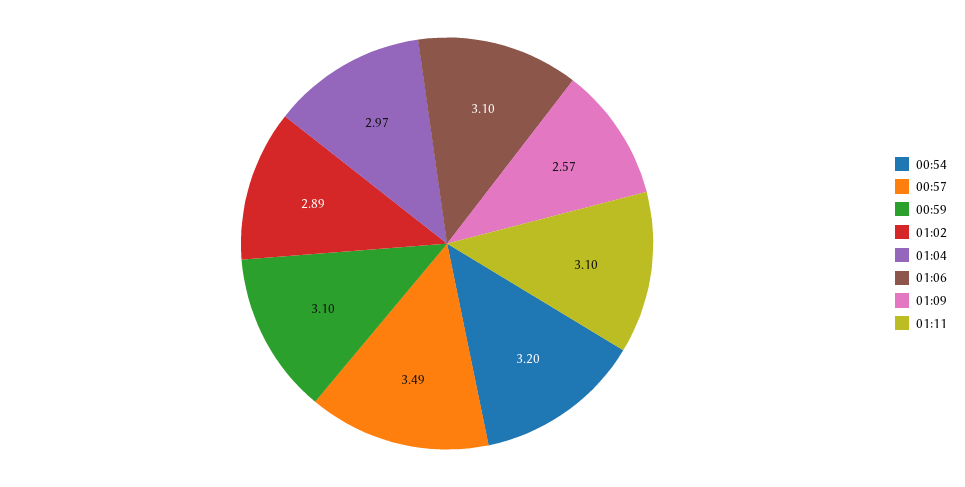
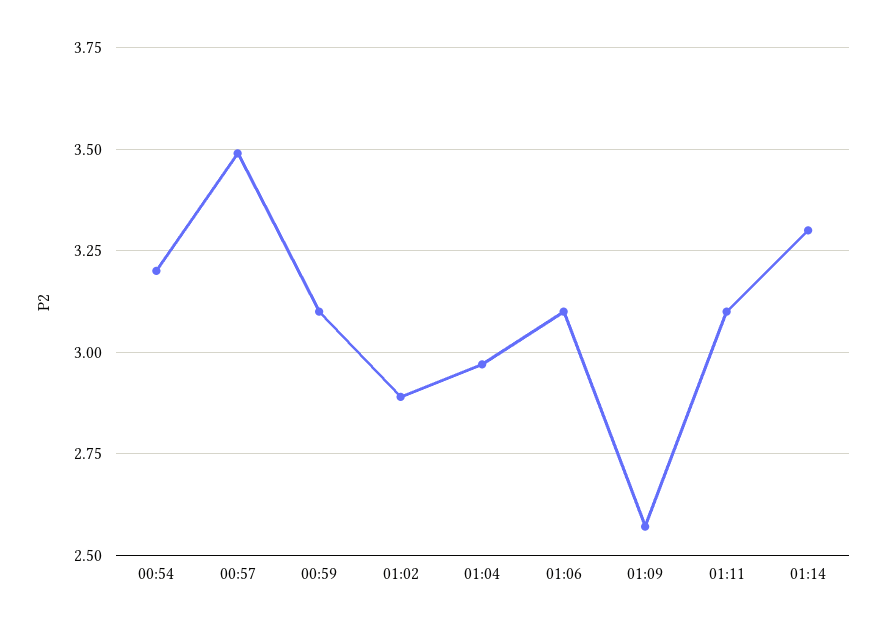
01:14: none -> 3.3

